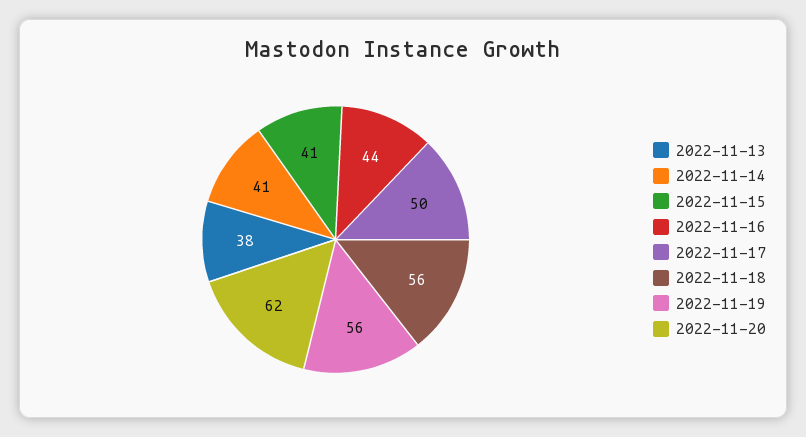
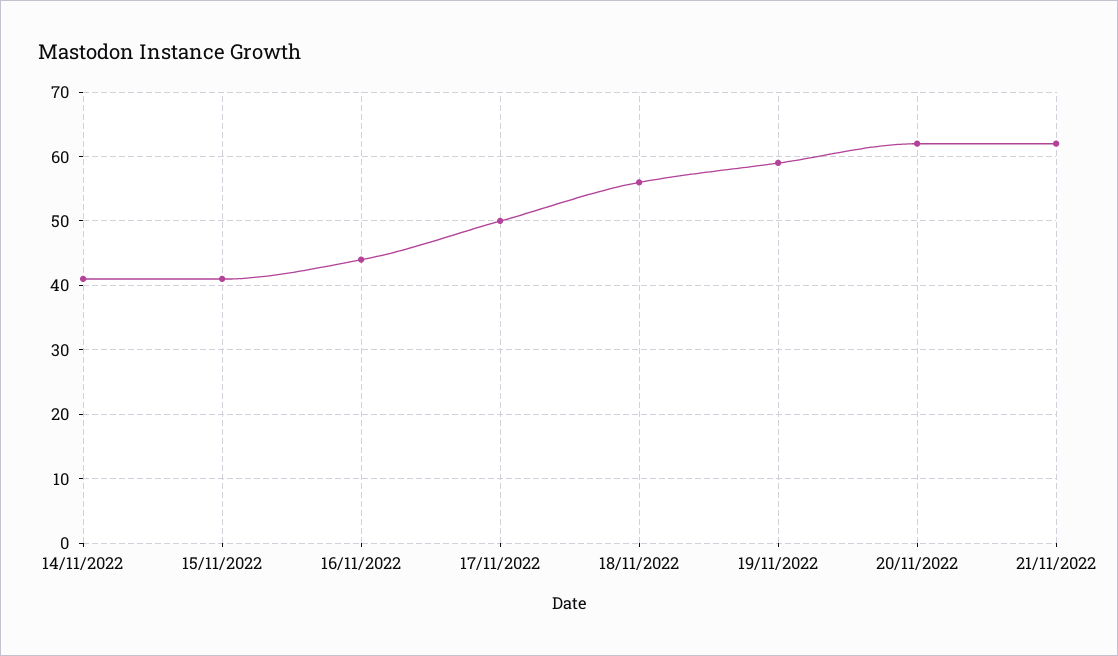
2022-11-13: 38 -> none
2022-11-19: 56 -> 59
21/11/2022: none -> 62

